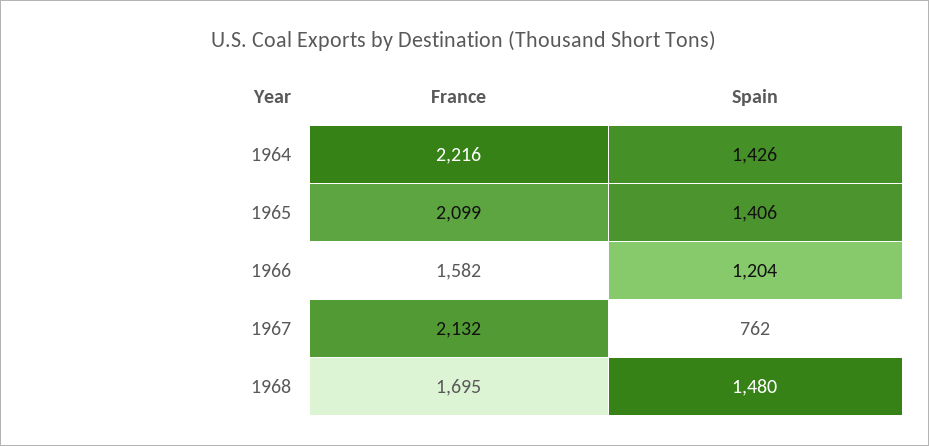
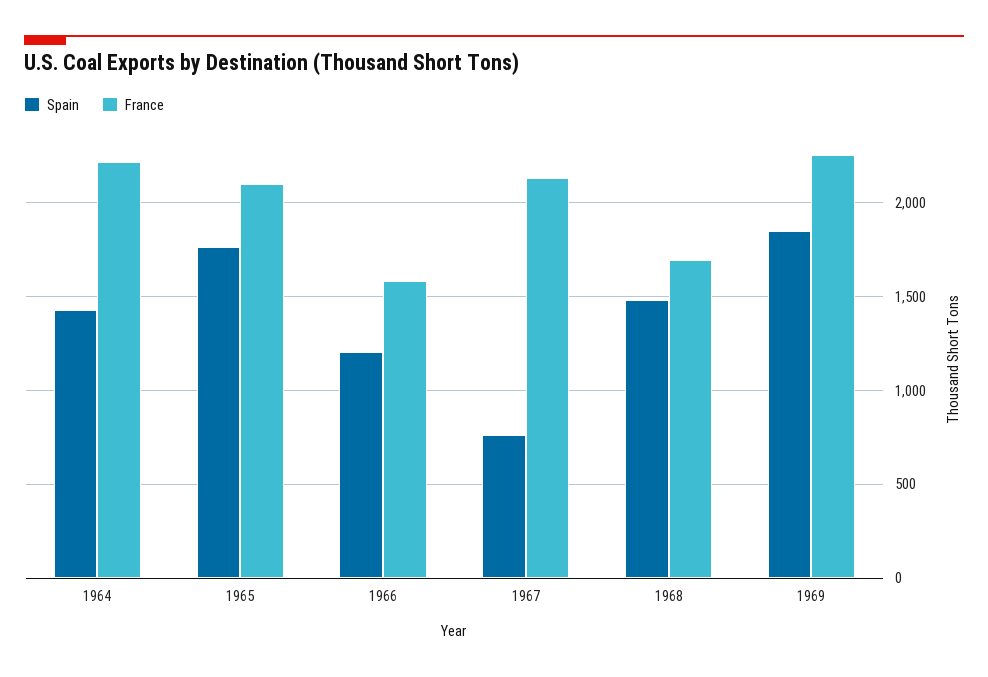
Spain, 1965: 1406 -> 1750
Spain, 1969: none -> 1850
France, 1969: none -> 2250

